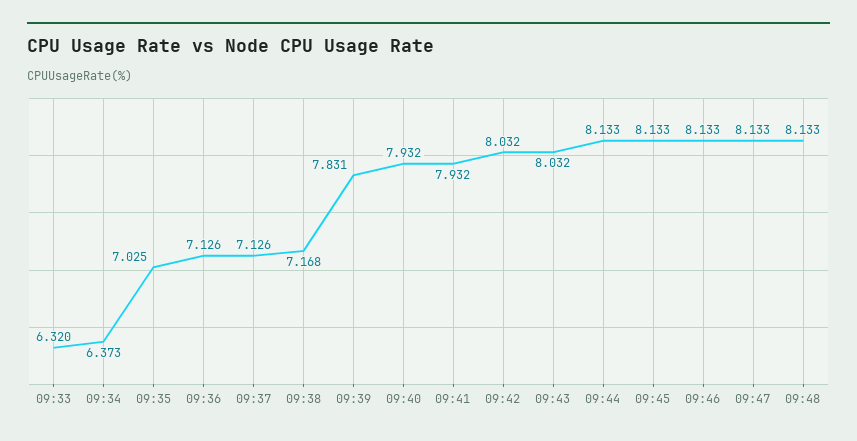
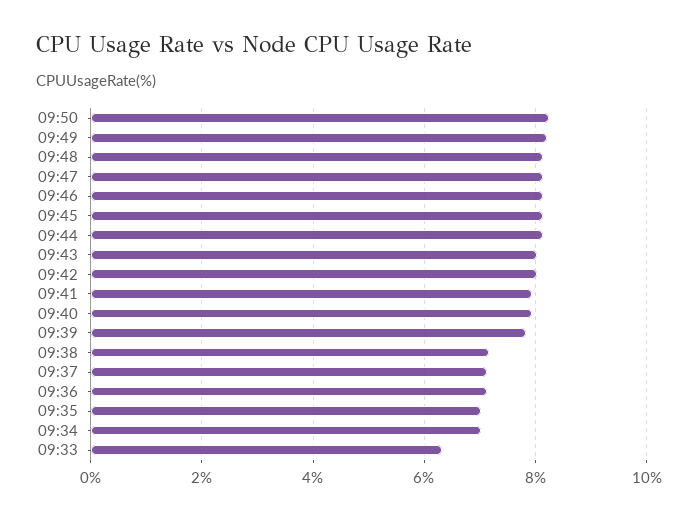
09:34: 6.373 -> 7
09:50: none -> 8.2
09:49: none -> 8.2

